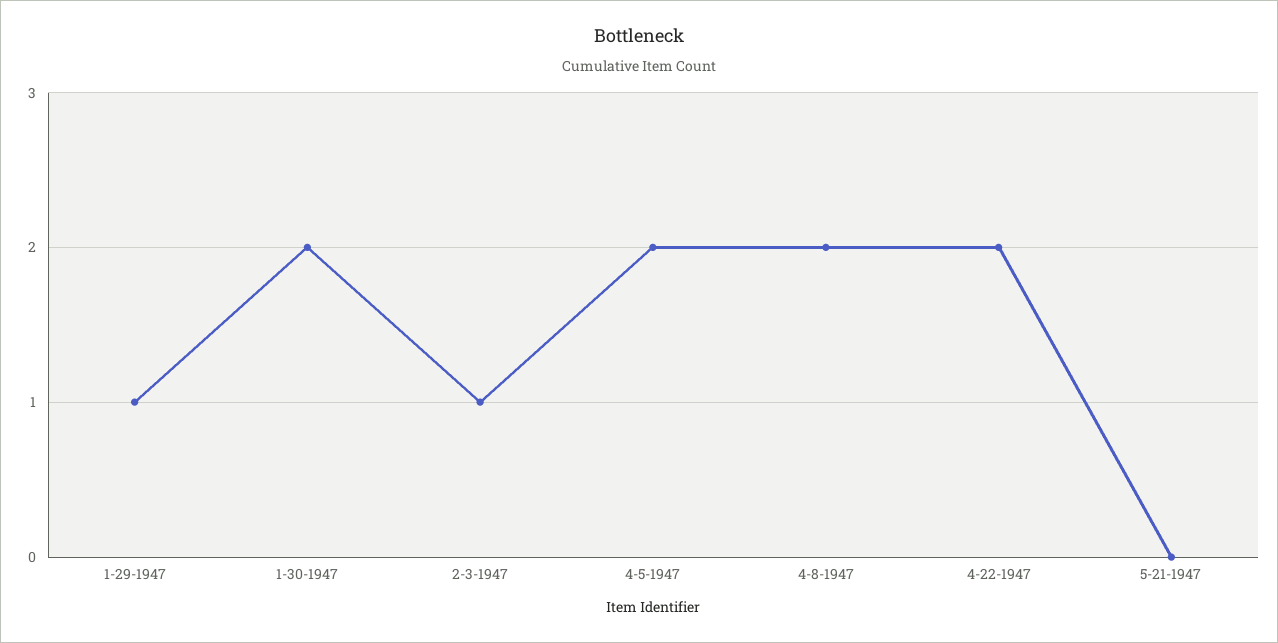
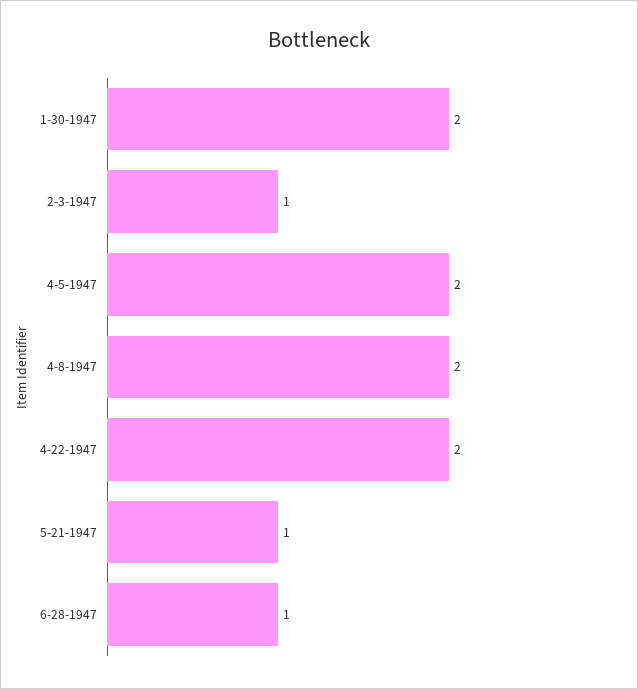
1-29-1947: 1 -> none
5-21-1947: 0 -> 1
6-28-1947: none -> 1

